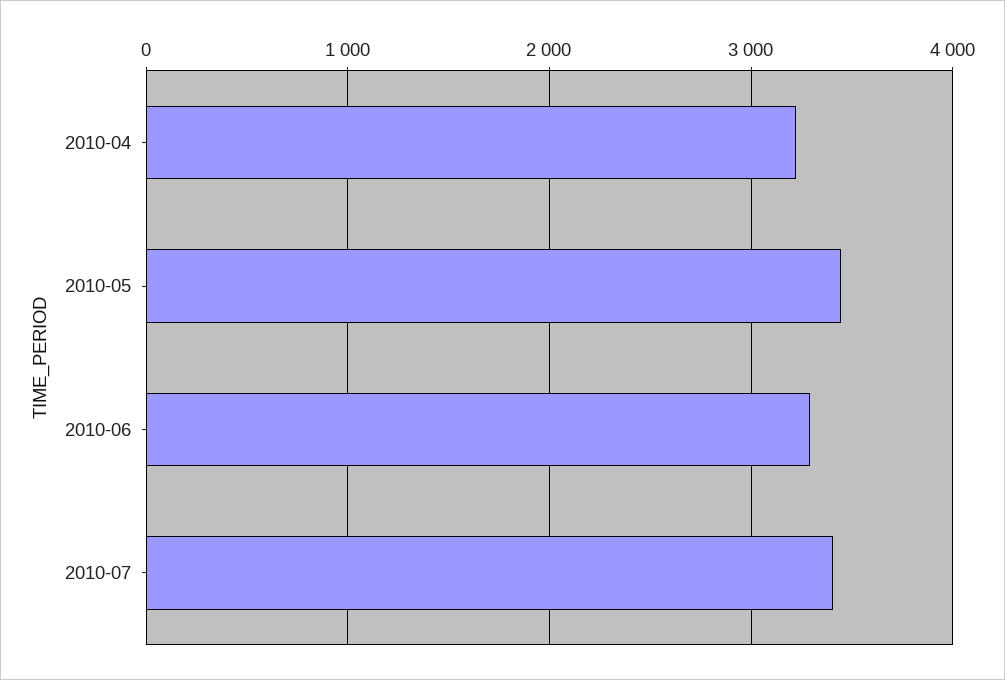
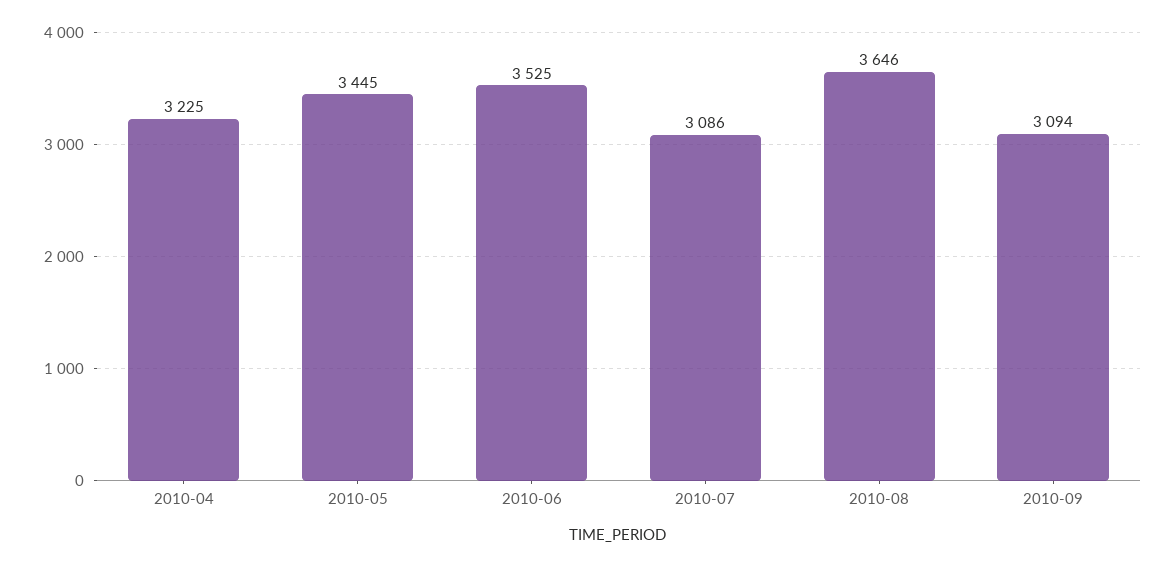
2010-06: 3300 -> 3525
2010-07: 3400 -> 3086
2010-08: none -> 3646
2010-09: none -> 3094

